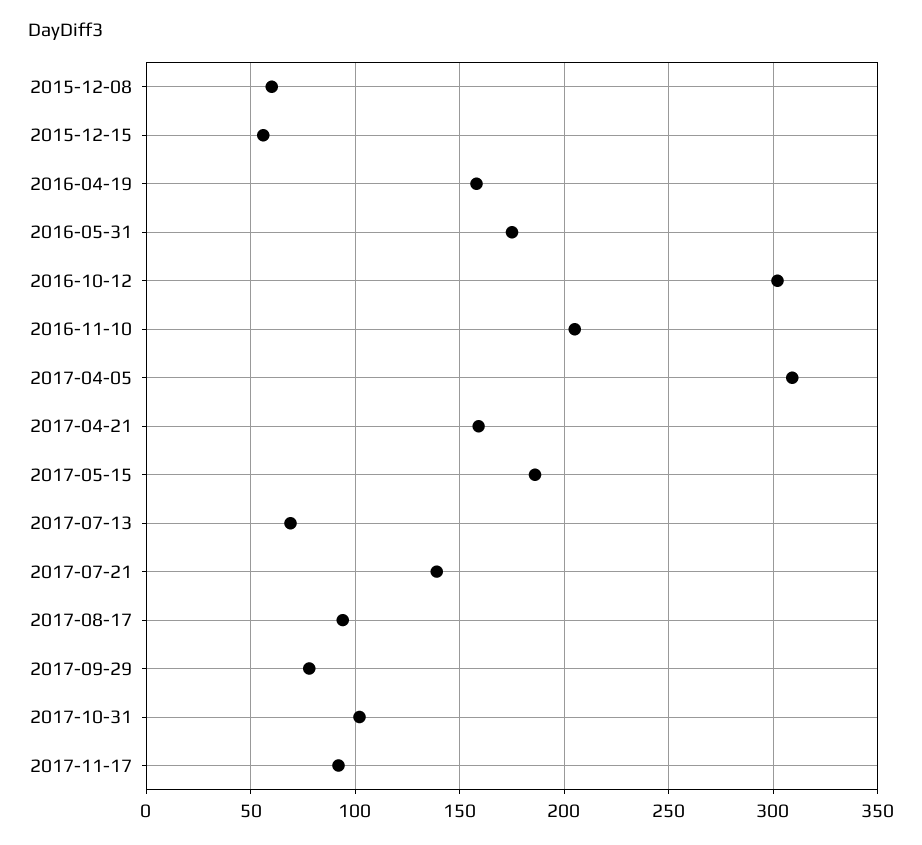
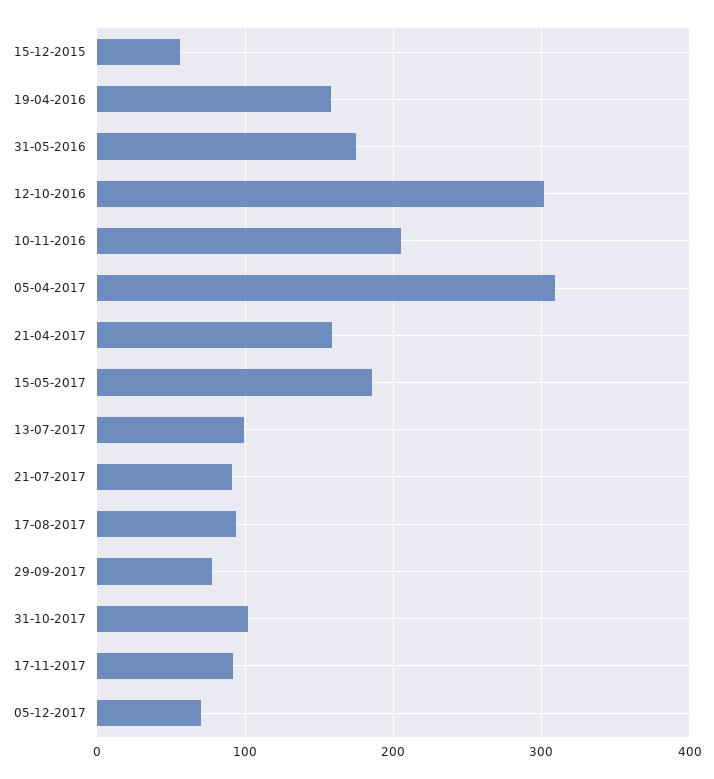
2015-12-08: 60 -> none
2017-07-13: 70 -> 100
2017-07-21: 140 -> 90
05-12-2017: none -> 70

